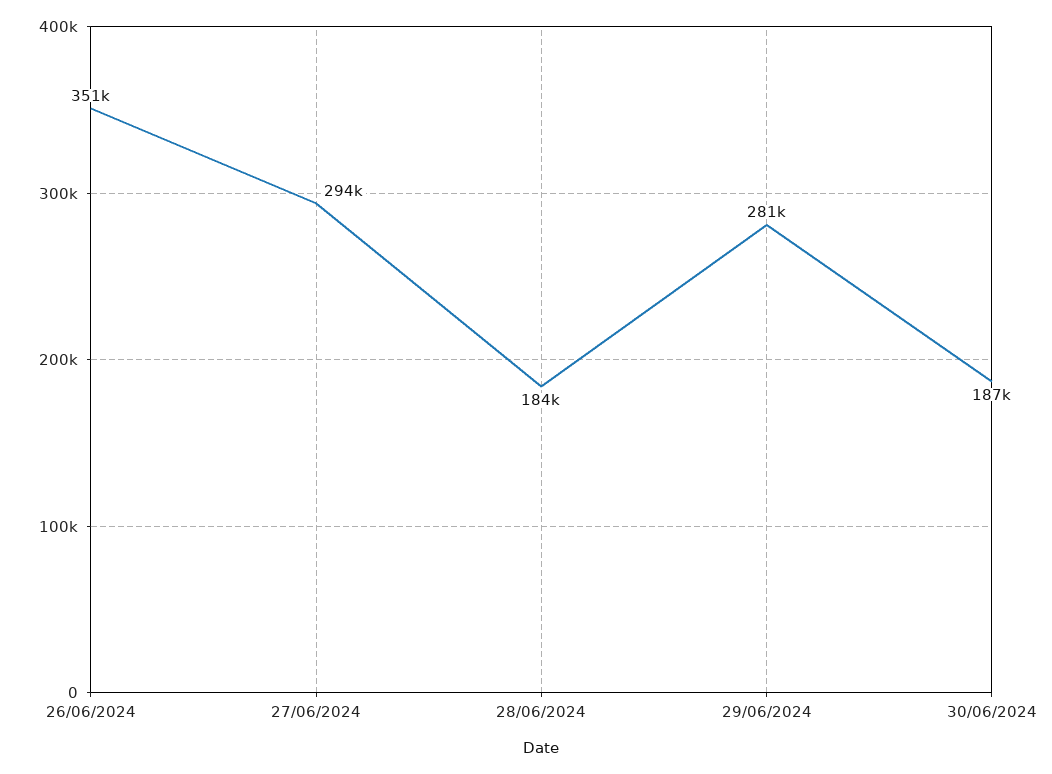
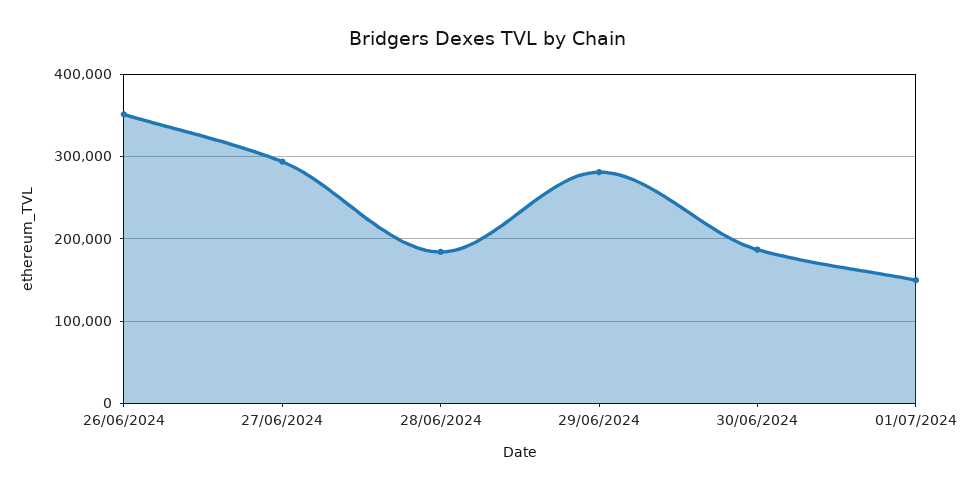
01/07/2024: none -> 150000

